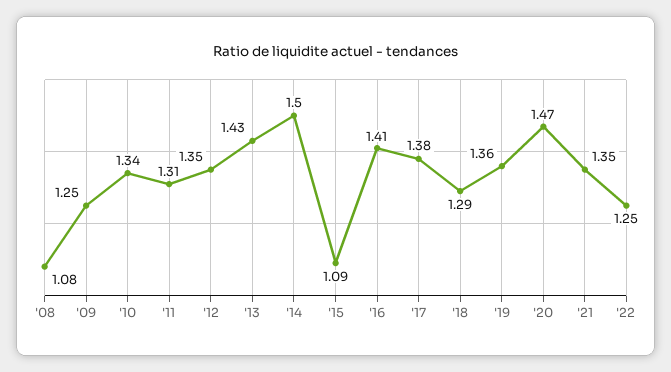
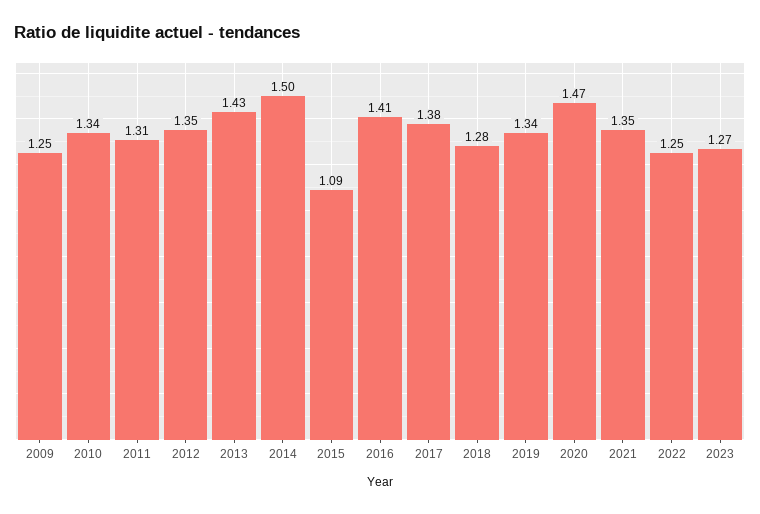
'08: 1.08 -> none
'18: 1.29 -> 1.28
'19: 1.36 -> 1.34
2023: none -> 1.27

